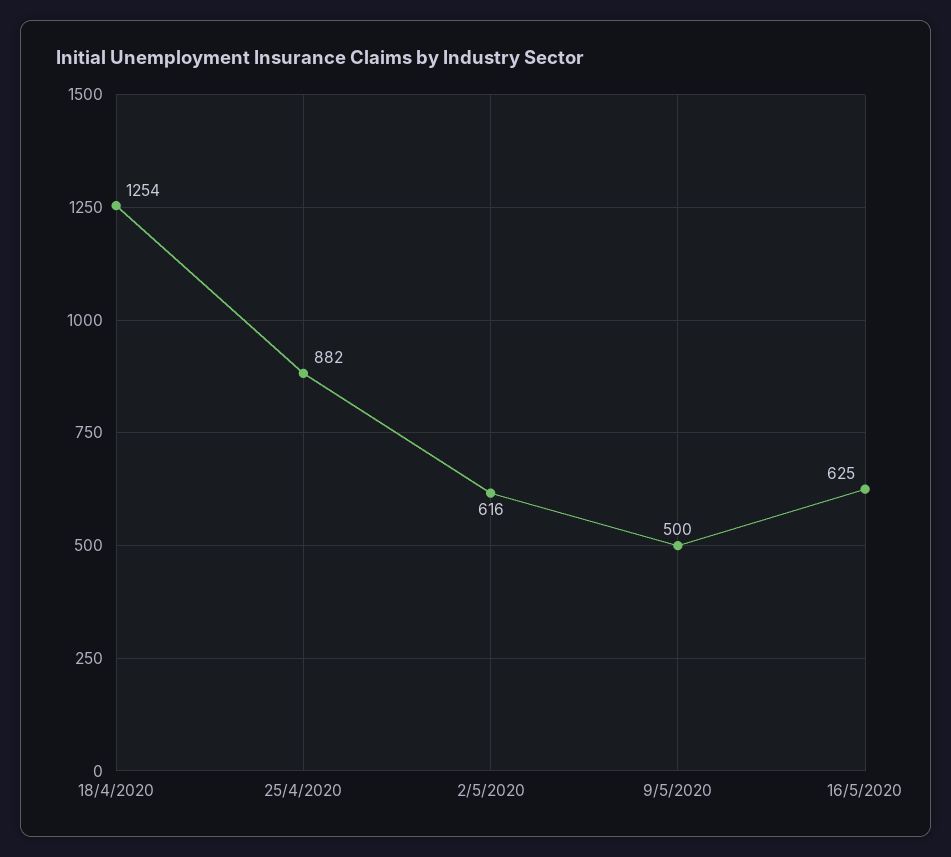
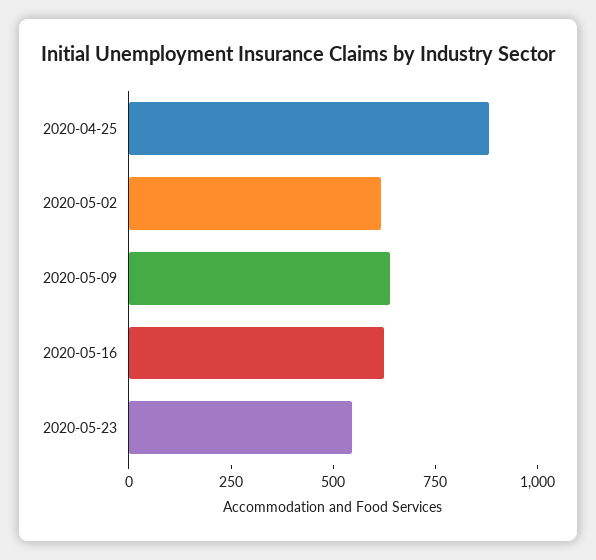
18/4/2020: 1254 -> none
9/5/2020: 500 -> 650
2020-05-23: none -> 550

